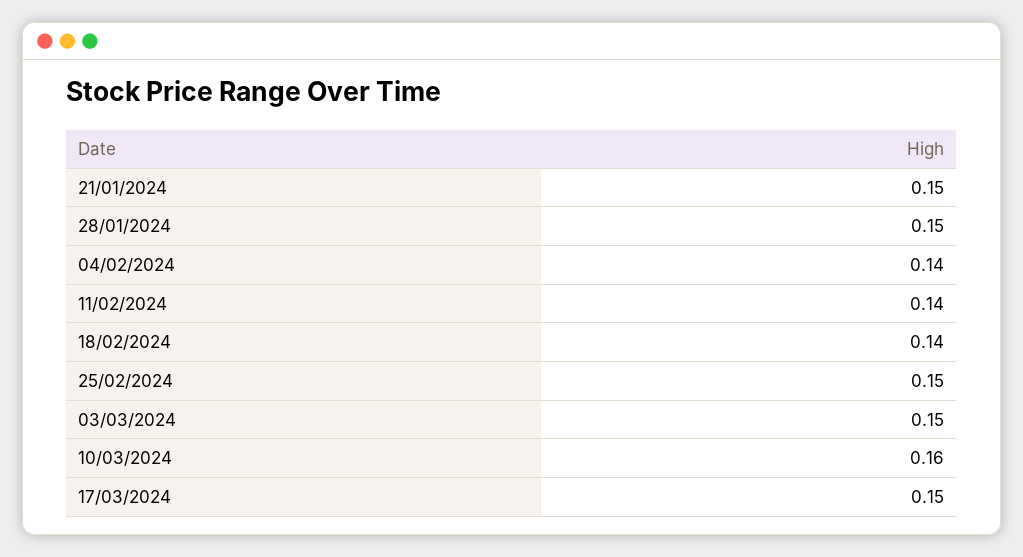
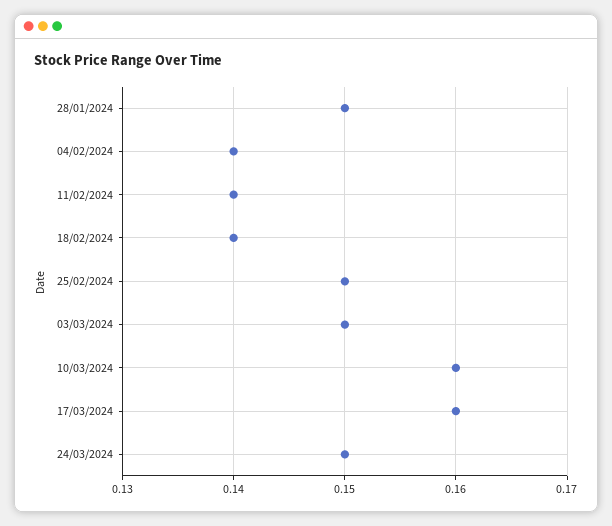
21/01/2024: 0.15 -> none
17/03/2024: 0.15 -> 0.16
24/03/2024: none -> 0.15

